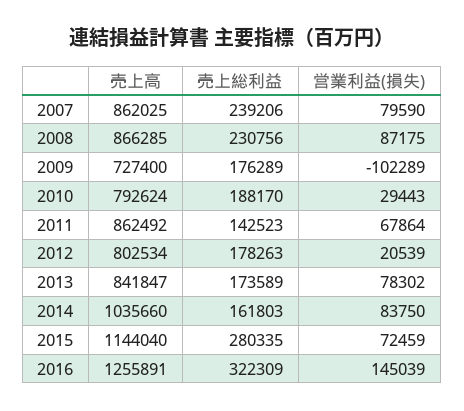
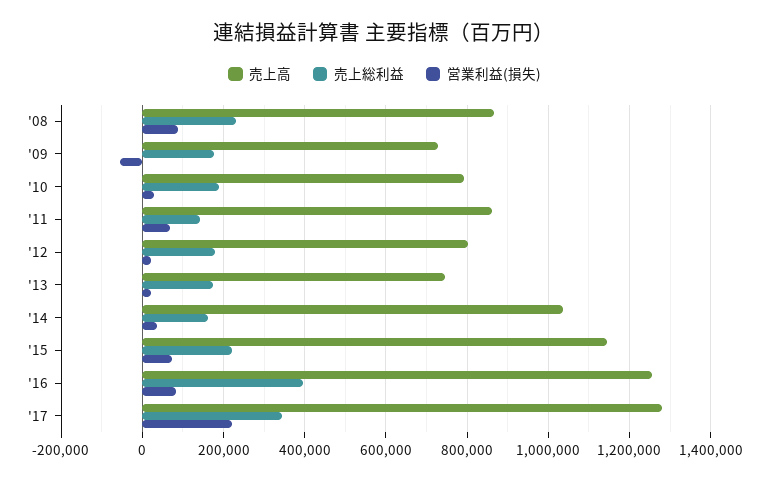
売上高, 2007: 862025 -> none
売上総利益, 2007: 239206 -> none
営業利益(損失), 2007: 79590 -> none
営業利益(損失), 2009: -102289 -> -60000
売上高, 2013: 841847 -> 740000
営業利益(損失), 2013: 78302 -> 20000
営業利益(損失), 2014: 83750 -> 40000
売上総利益, 2015: 280335 -> 220000
売上総利益, 2016: 322309 -> 400000
営業利益(損失), 2016: 145039 -> 80000
売上高, '17: none -> 1280000
売上総利益, '17: none -> 340000
営業利益(損失), '17: none -> 220000

